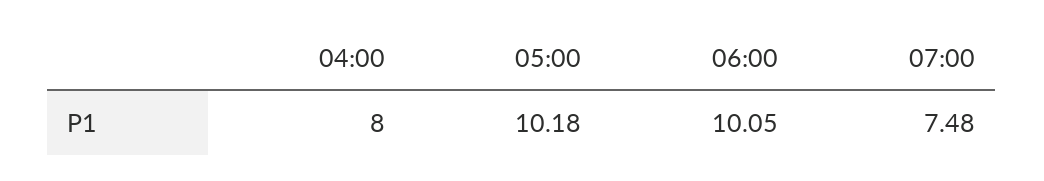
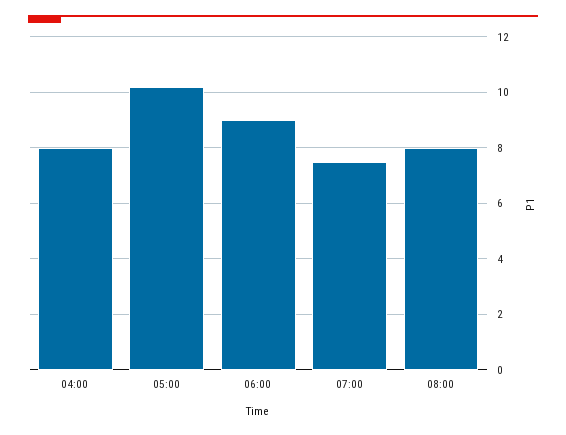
06:00: 10.05 -> 9
08:00: none -> 8

